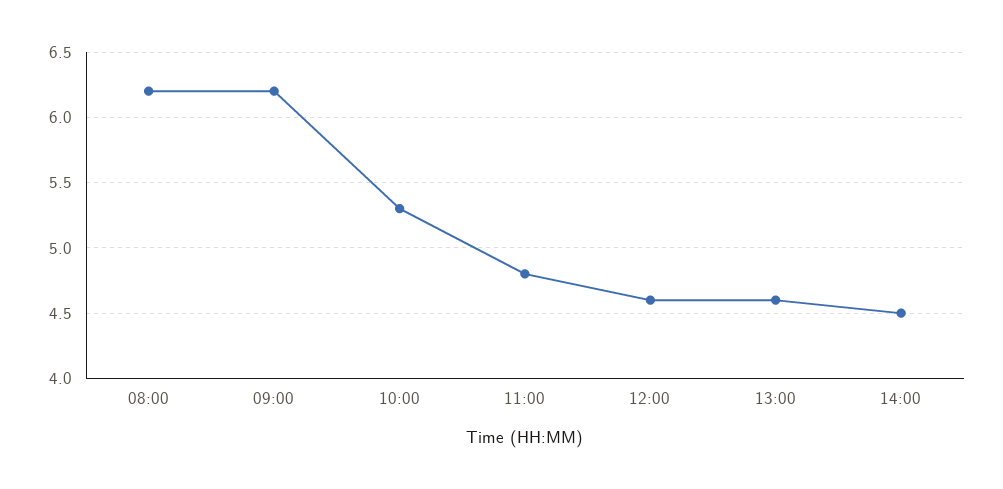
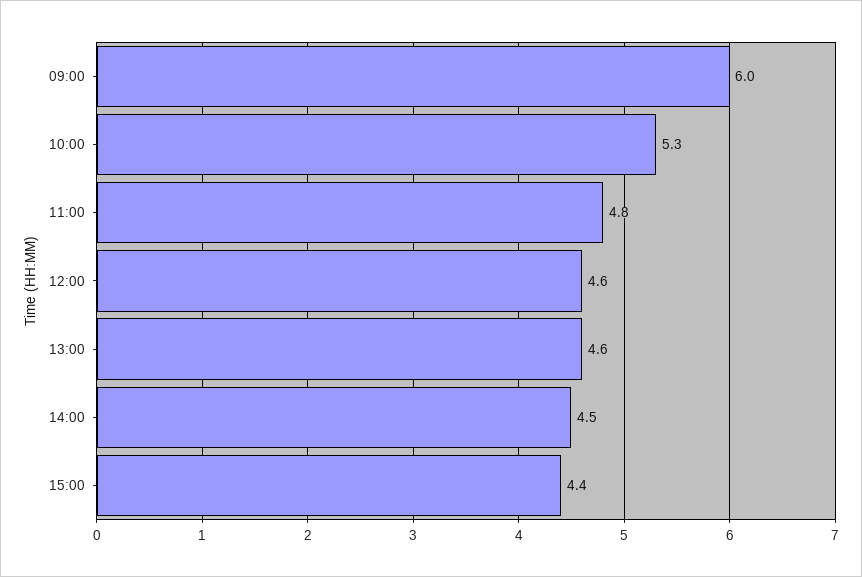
08:00: 6.2 -> none
09:00: 6.2 -> 6
15:00: none -> 4.4

